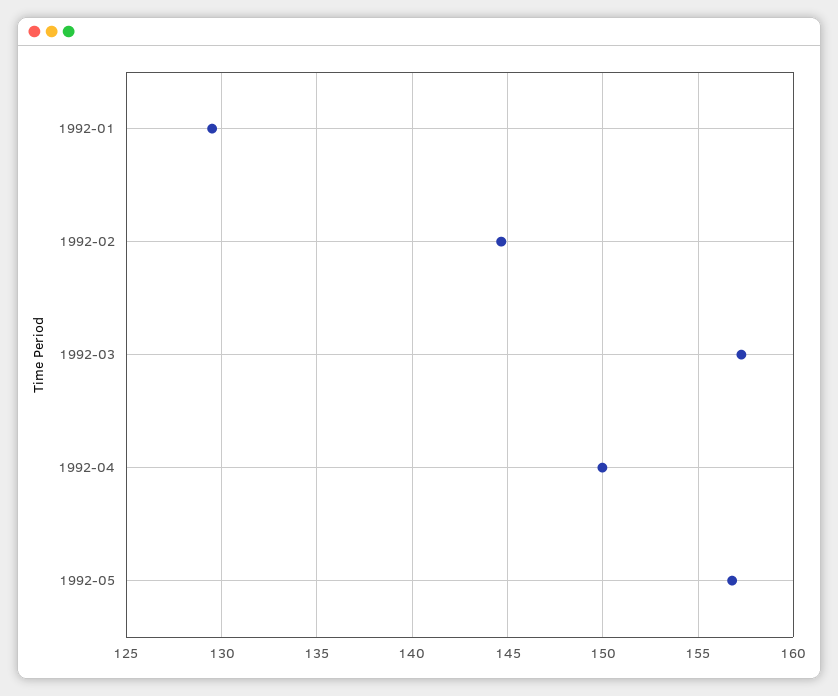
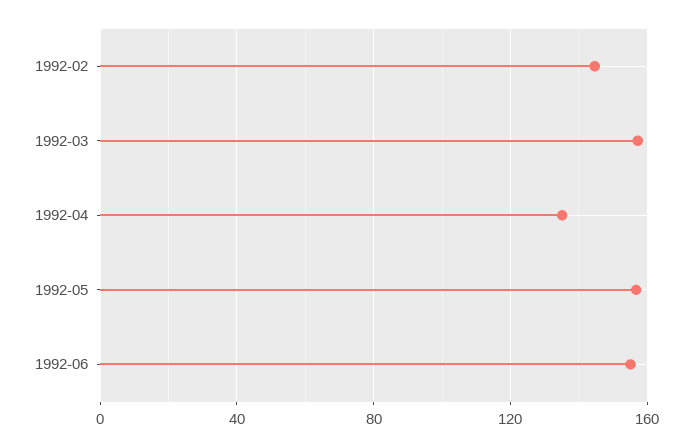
1992-01: 129.5 -> none
1992-04: 150 -> 135
1992-06: none -> 155

